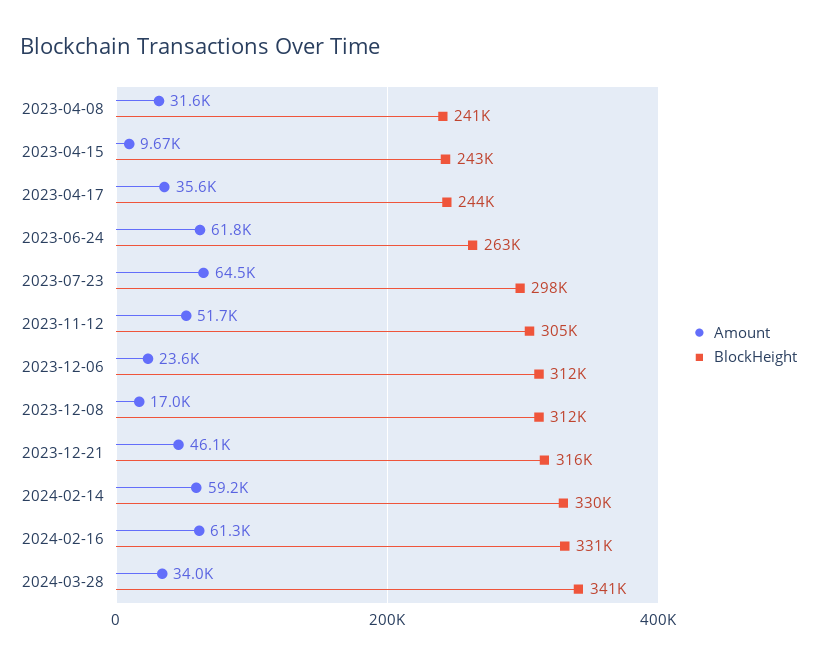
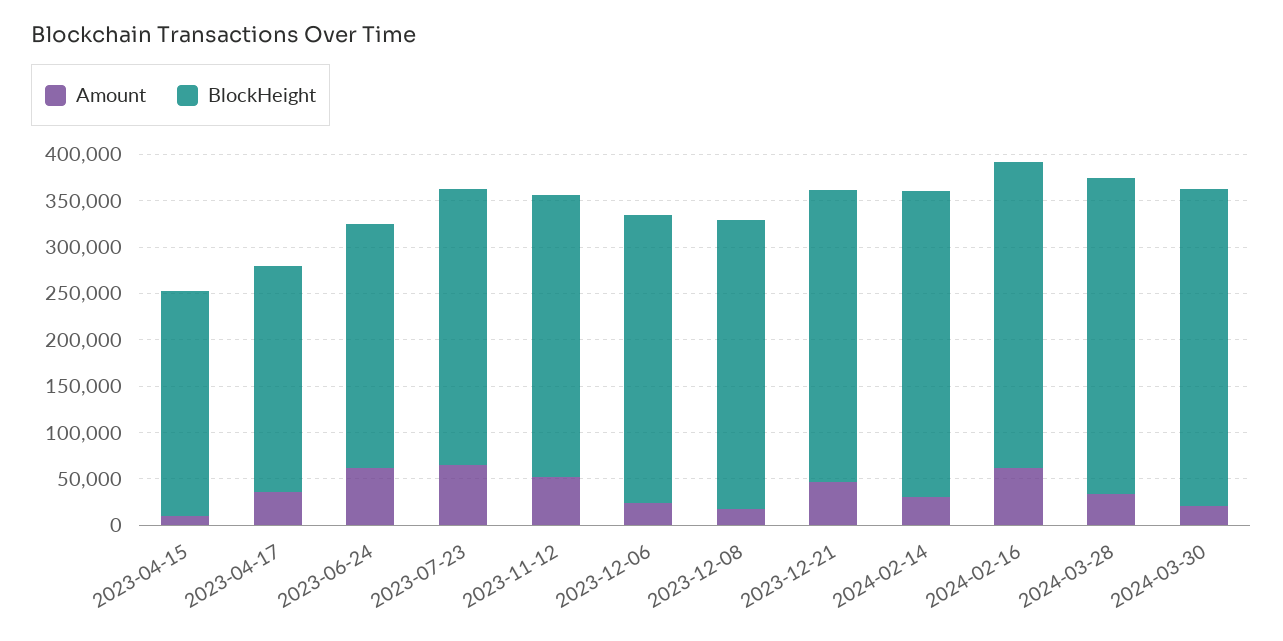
Amount, 2023-04-08: 31600 -> none
BlockHeight, 2023-04-08: 241000 -> none
Amount, 2024-02-14: 59200 -> 30000
Amount, 2024-03-30: none -> 20000
BlockHeight, 2024-03-30: none -> 340000

